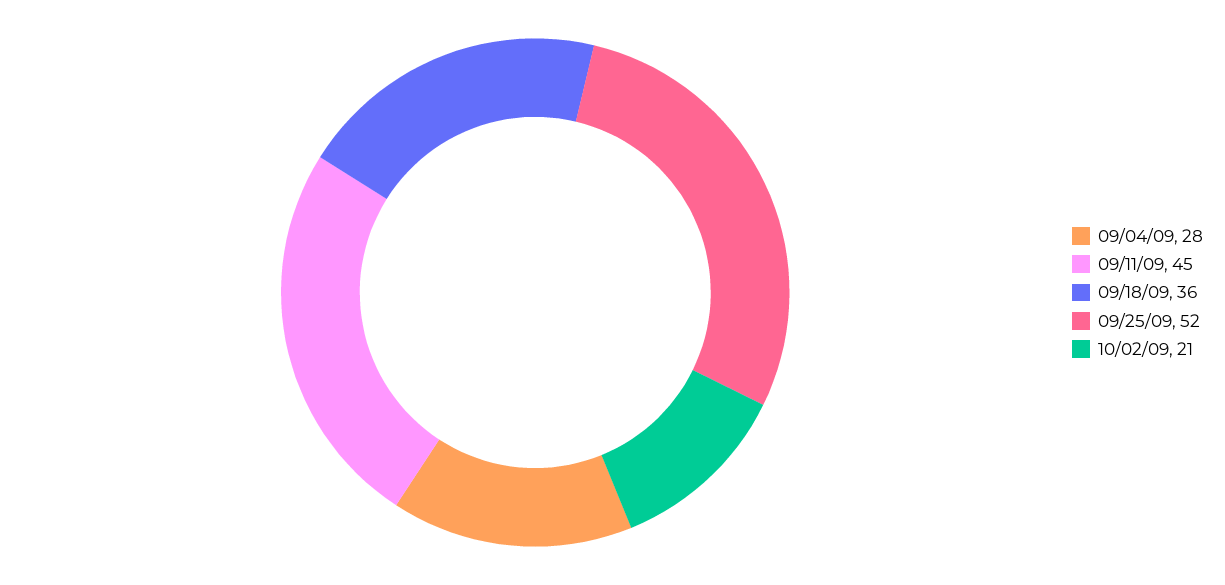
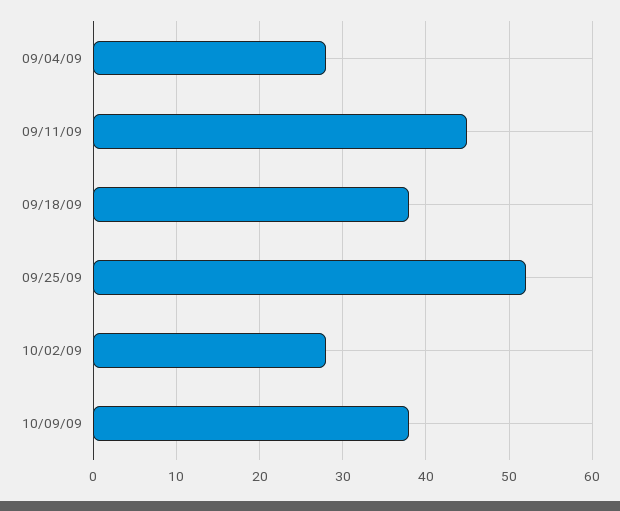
09/18/09: 36 -> 38
10/02/09: 21 -> 28
10/09/09: none -> 38

